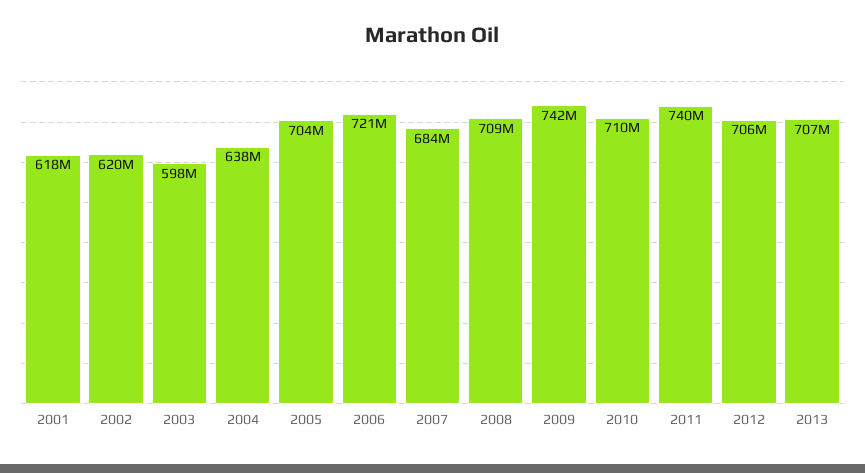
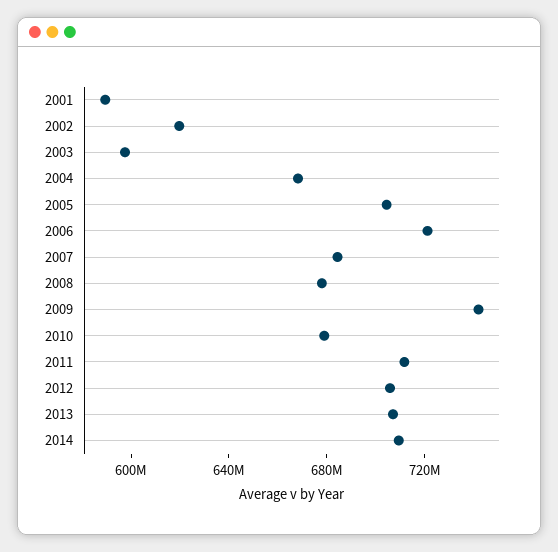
2001: 618000000 -> 590000000
2004: 638000000 -> 670000000
2008: 709000000 -> 680000000
2010: 710000000 -> 680000000
2011: 740000000 -> 710000000
2014: none -> 710000000

